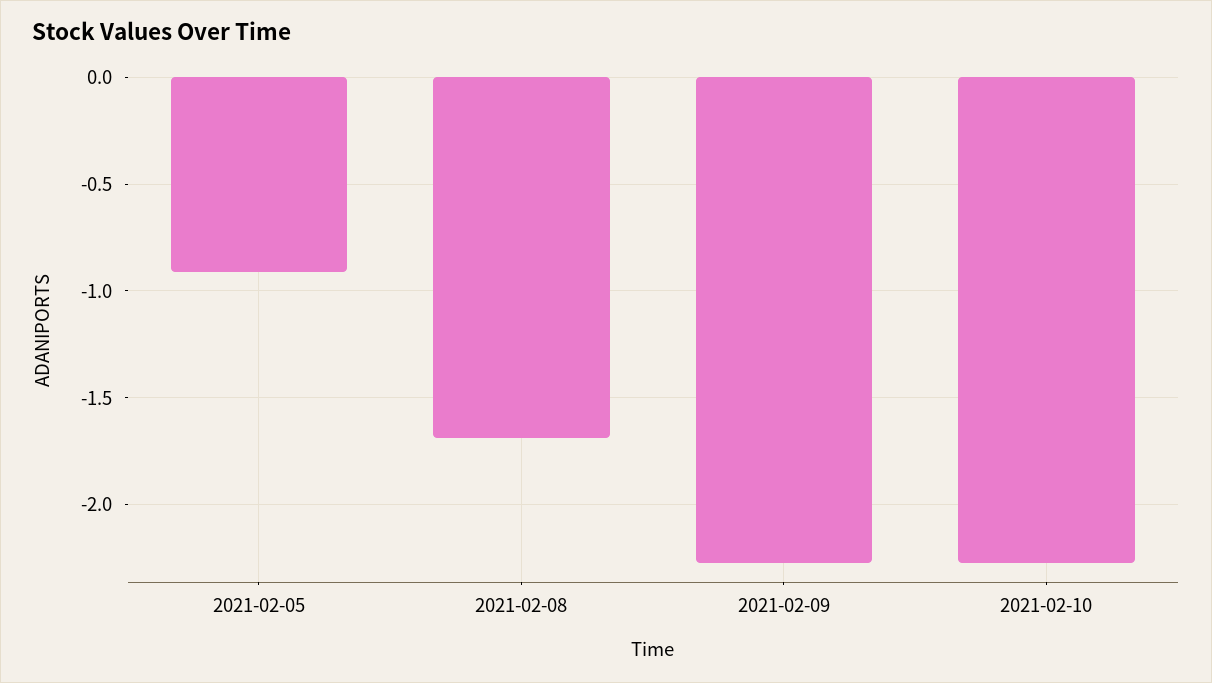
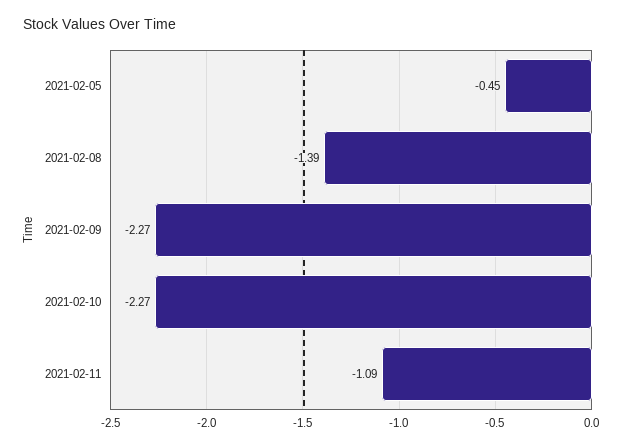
2021-02-05: -0.9 -> -0.45
2021-02-08: -1.7 -> -1.39
2021-02-11: none -> -1.09

